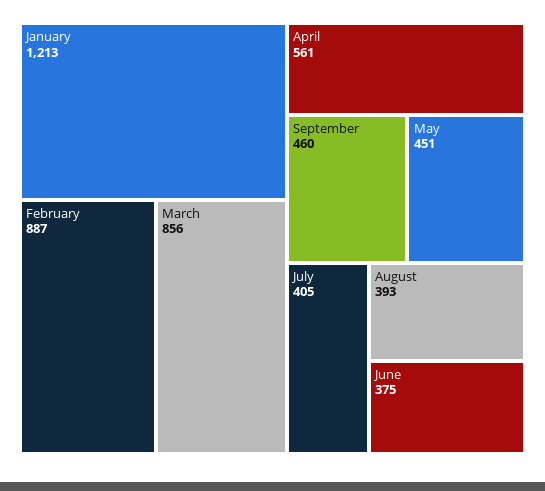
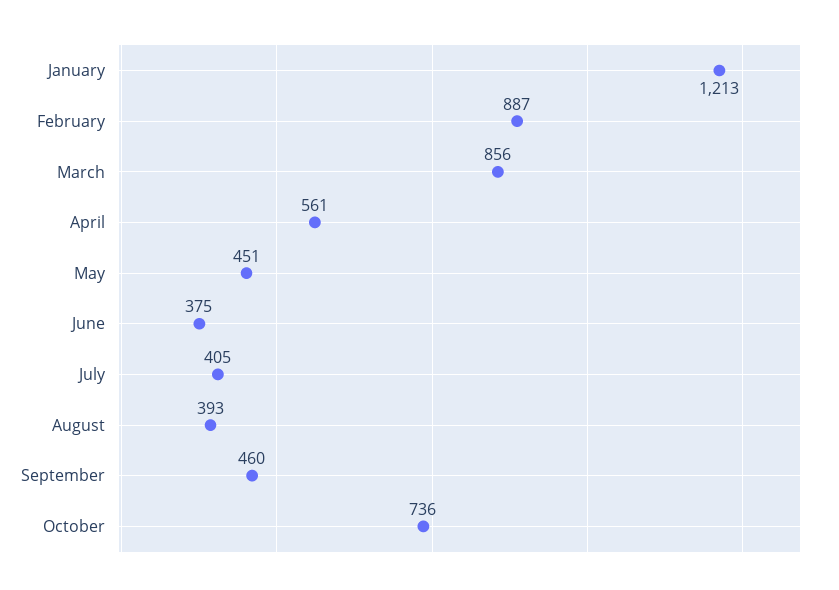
October: none -> 736

